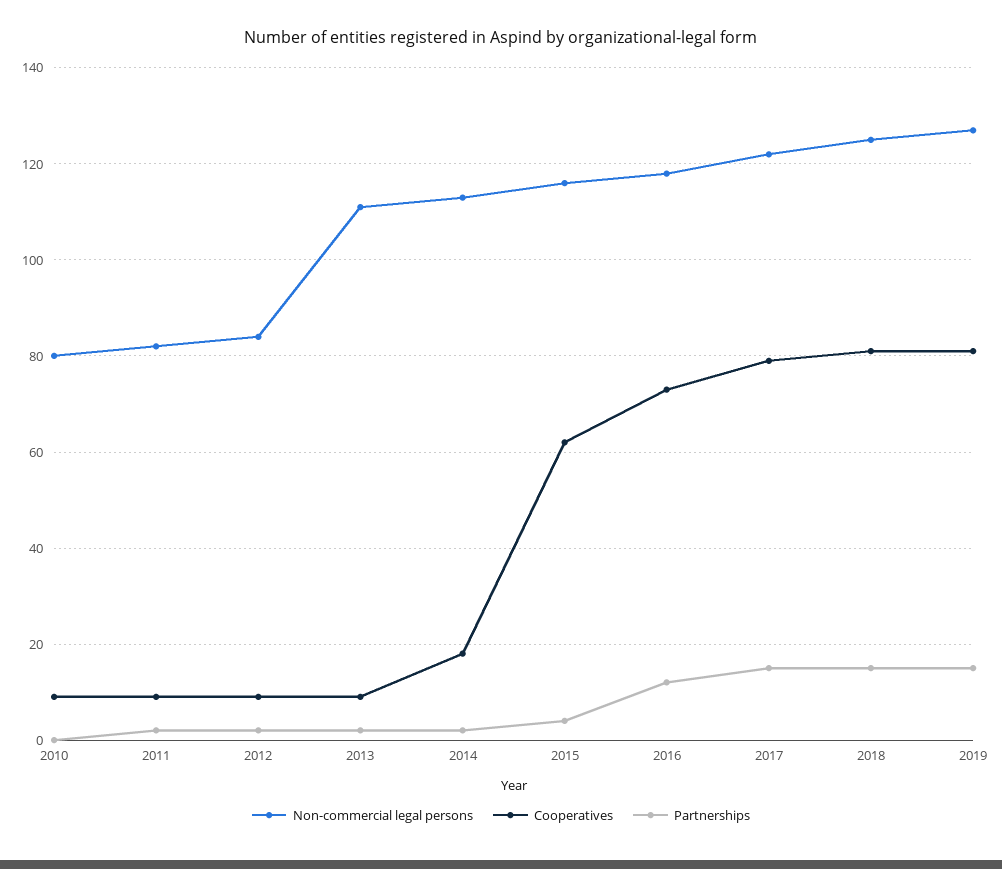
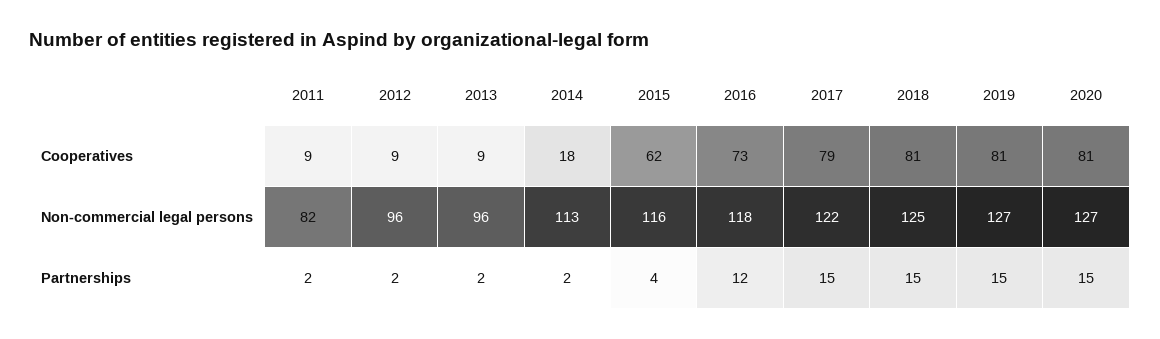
Non-commercial legal persons, 2010: 80 -> none
Cooperatives, 2010: 10 -> none
Partnerships, 2010: 0 -> none
Non-commercial legal persons, 2012: 85 -> 96
Non-commercial legal persons, 2013: 110 -> 96
Cooperatives, 2020: none -> 81
Non-commercial legal persons, 2020: none -> 127
Partnerships, 2020: none -> 15

